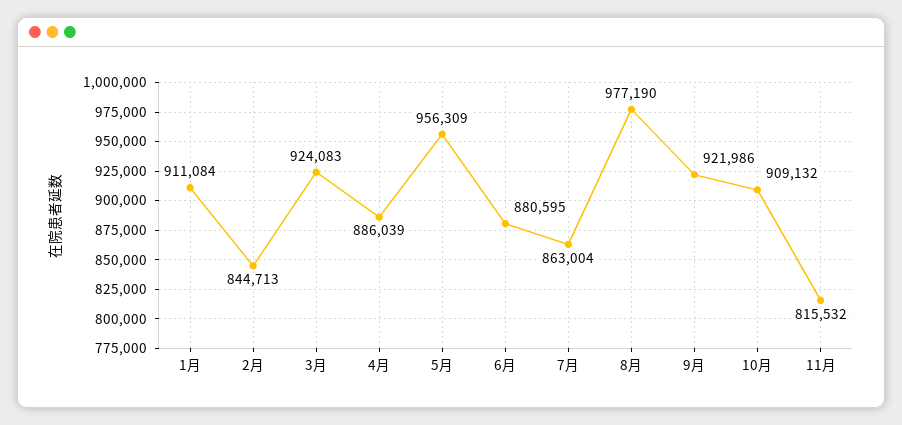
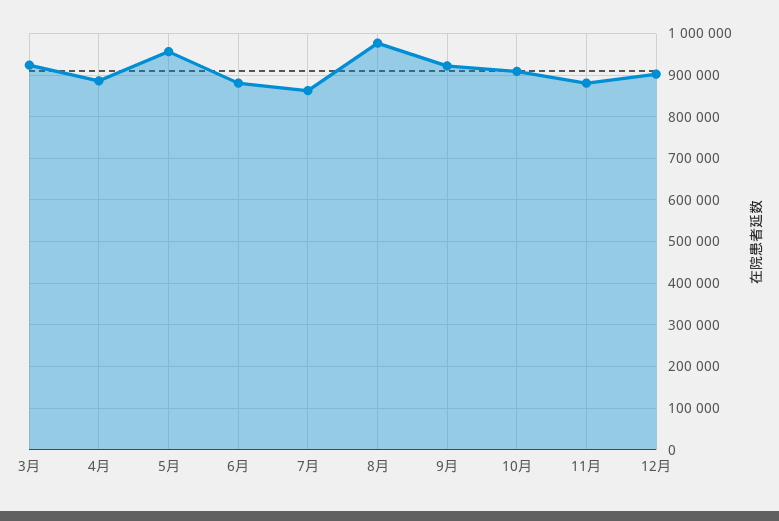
1月: 911084 -> none
2月: 844713 -> none
11月: 815532 -> 880000
12月: none -> 900000

